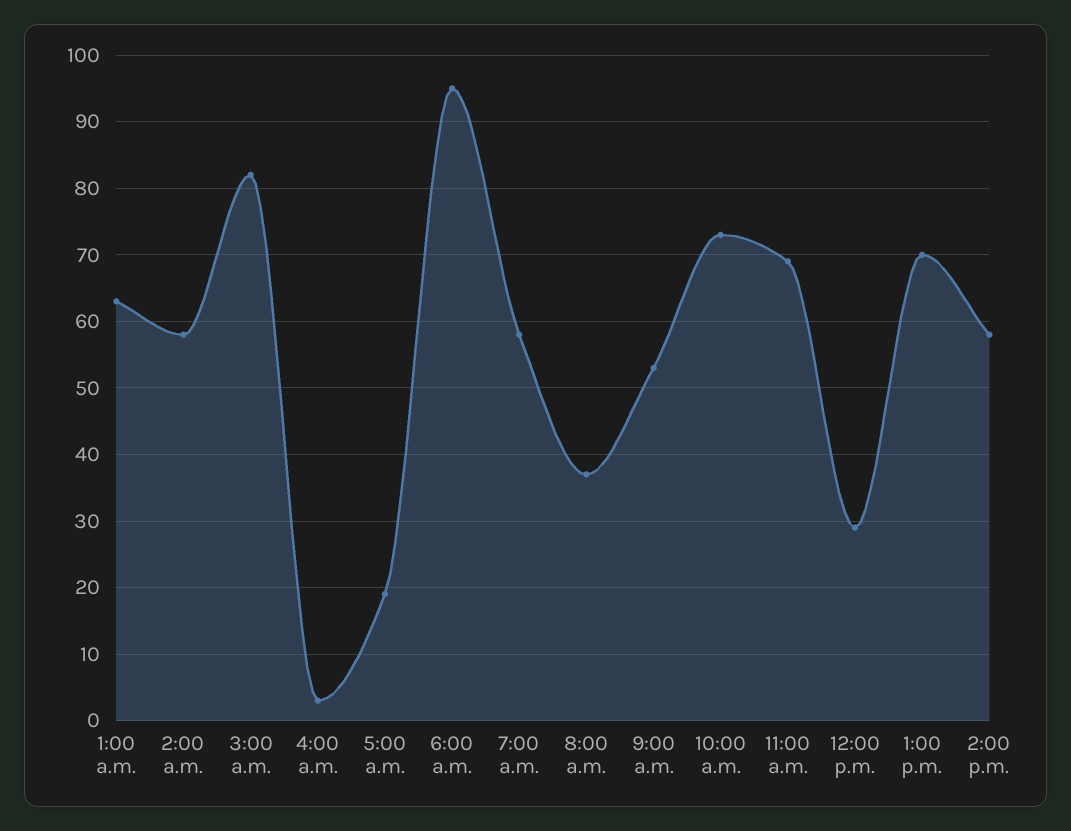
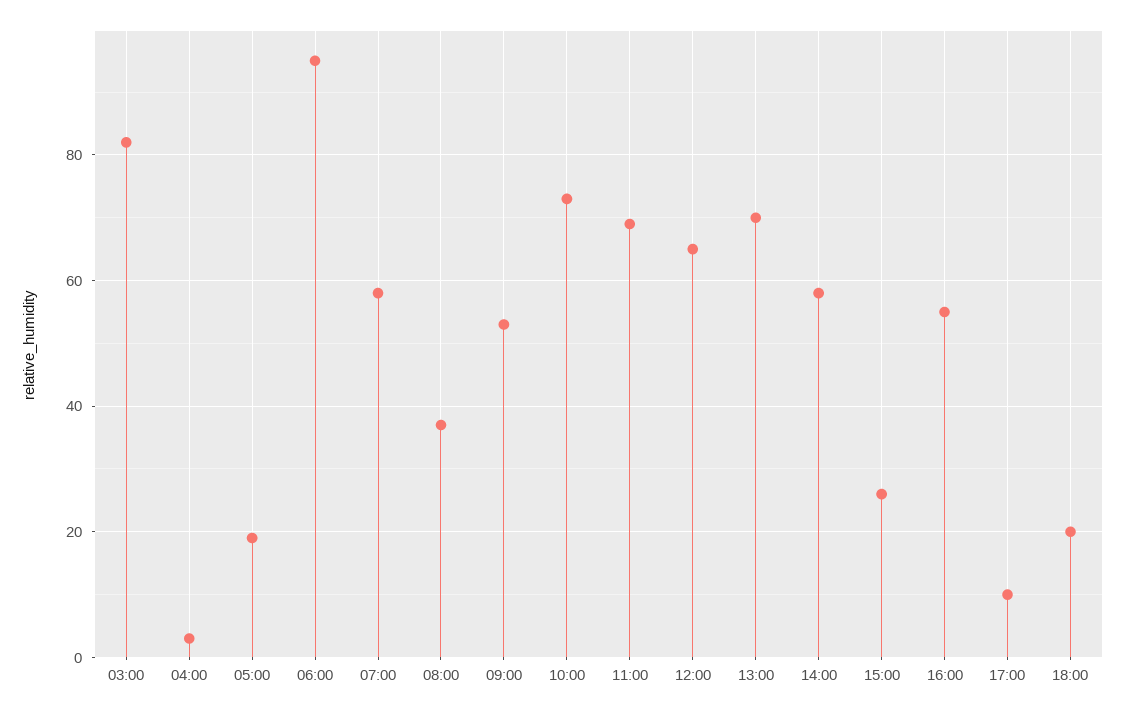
1:00 a.m.: 63 -> none
2:00 a.m.: 58 -> none
12:00 p.m.: 29 -> 65
15:00: none -> 25
16:00: none -> 55
17:00: none -> 10
18:00: none -> 20

